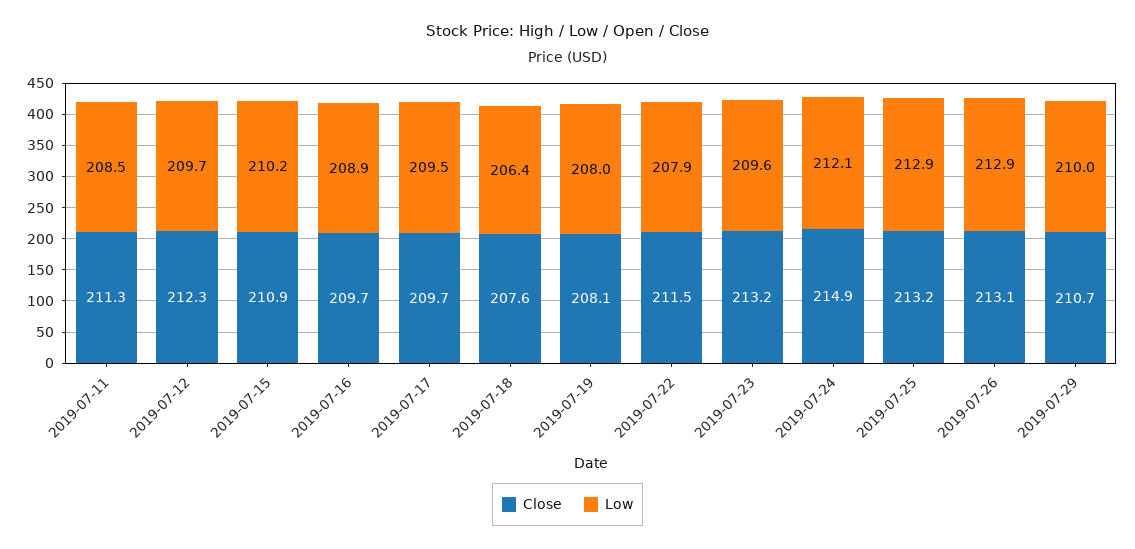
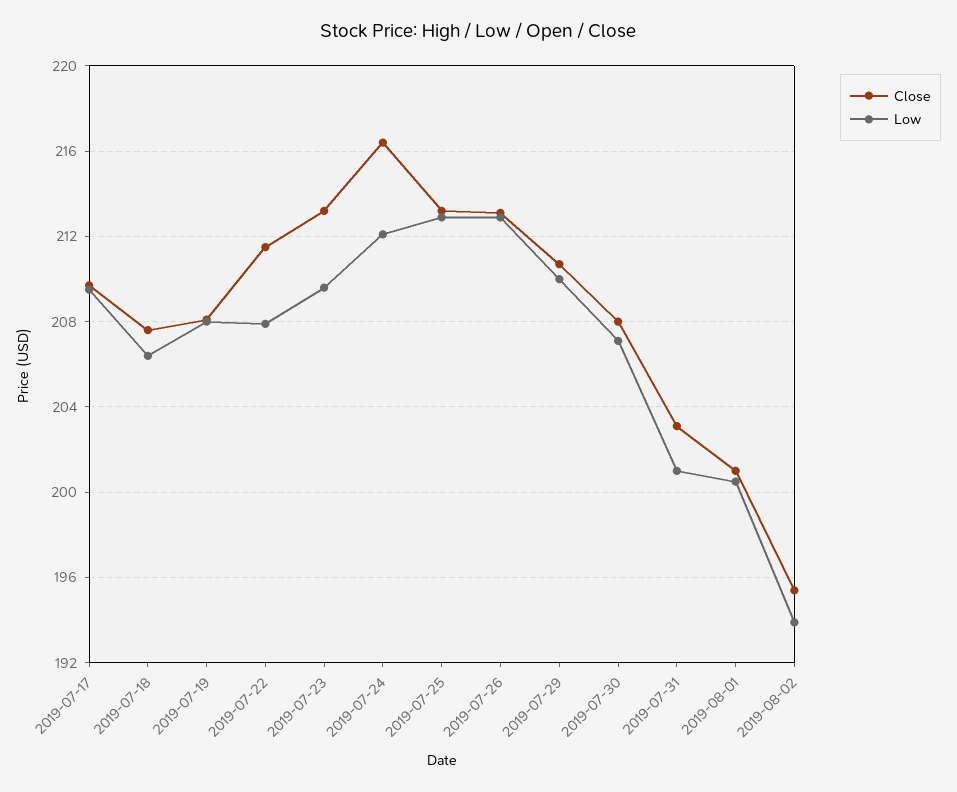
Close, 2019-07-11: 211.3 -> none
Low, 2019-07-11: 208.5 -> none
Close, 2019-07-12: 212.3 -> none
Low, 2019-07-12: 209.7 -> none
Close, 2019-07-15: 210.9 -> none
Low, 2019-07-15: 210.2 -> none
Close, 2019-07-16: 209.7 -> none
Low, 2019-07-16: 208.9 -> none
Close, 2019-07-24: 214.9 -> 216.5
Close, 2019-07-30: none -> 208
Low, 2019-07-30: none -> 207
Close, 2019-07-31: none -> 203
Low, 2019-07-31: none -> 201
Close, 2019-08-01: none -> 201
Low, 2019-08-01: none -> 200.5
Close, 2019-08-02: none -> 195.5
Low, 2019-08-02: none -> 194

